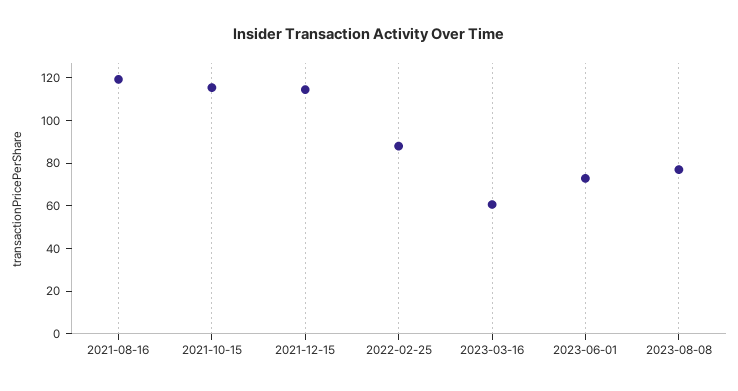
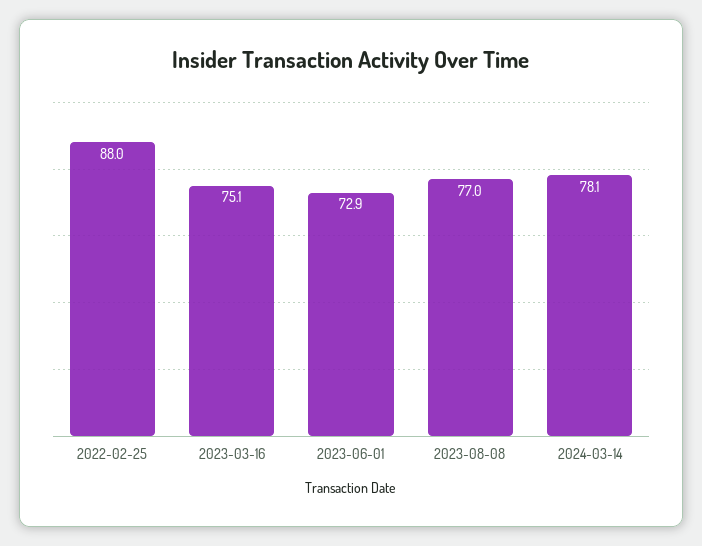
2021-08-16: 120 -> none
2021-10-15: 115 -> none
2021-12-15: 115 -> none
2023-03-16: 60 -> 75.1
2024-03-14: none -> 78.1

